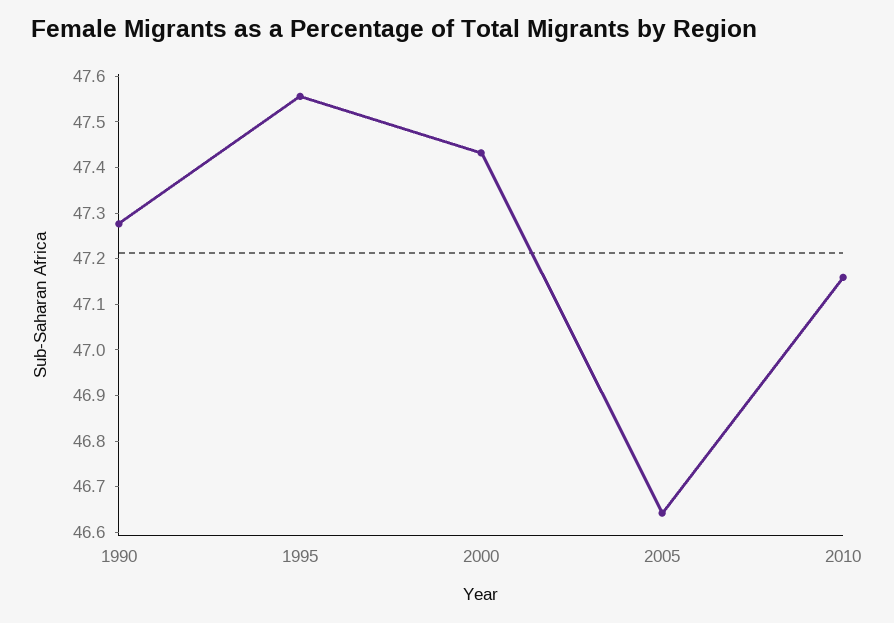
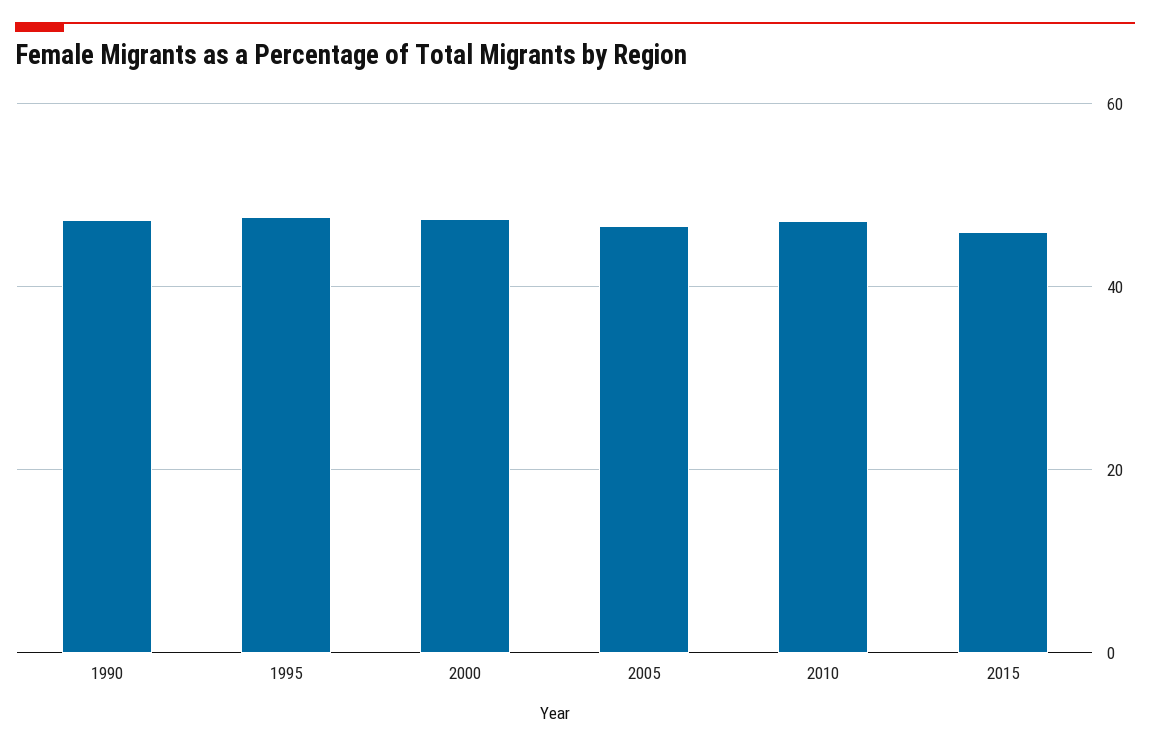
2015: none -> 46

